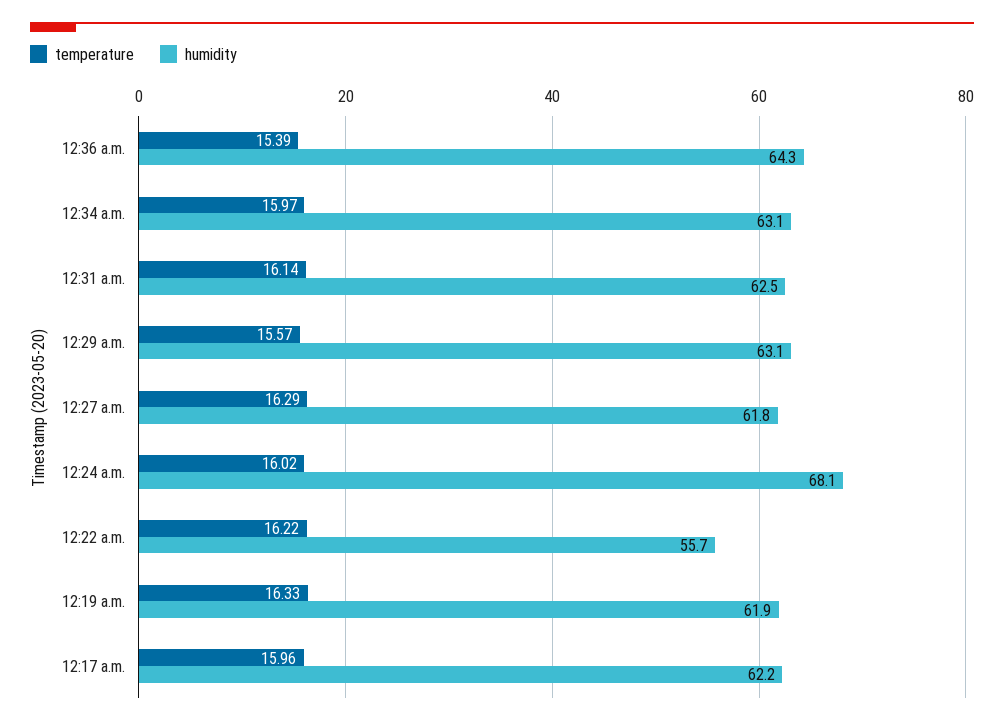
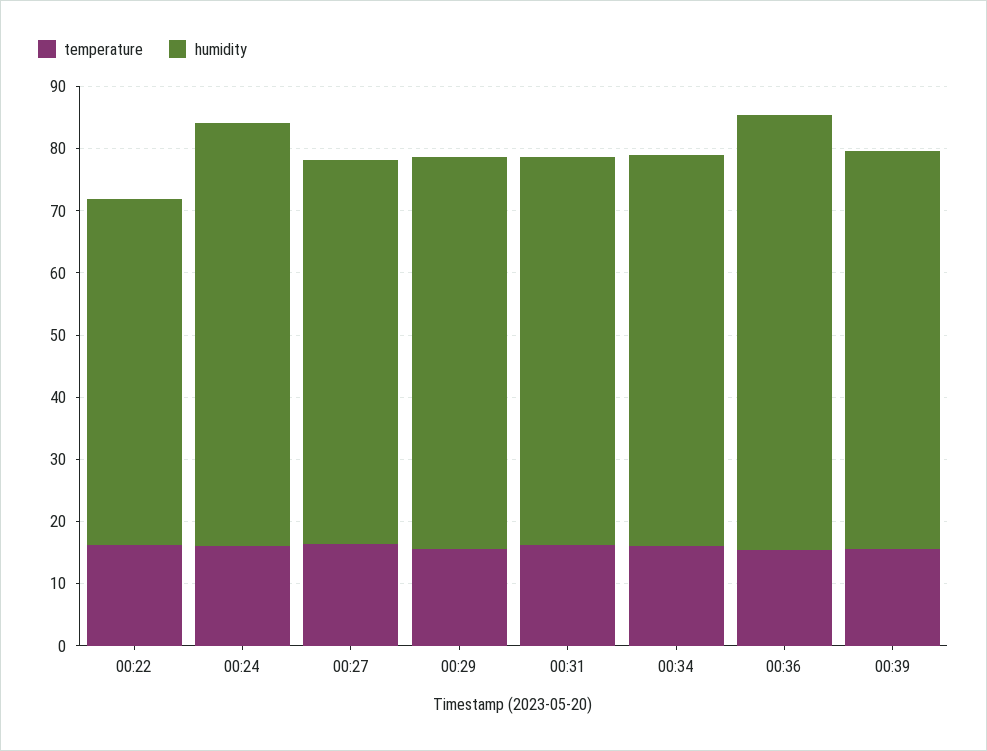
humidity, 12:36 a.m.: 64.3 -> 70
temperature, 12:19 a.m.: 16.33 -> none
humidity, 12:19 a.m.: 61.9 -> none
temperature, 12:17 a.m.: 15.96 -> none
humidity, 12:17 a.m.: 62.2 -> none
temperature, 00:39: none -> 16
humidity, 00:39: none -> 64

